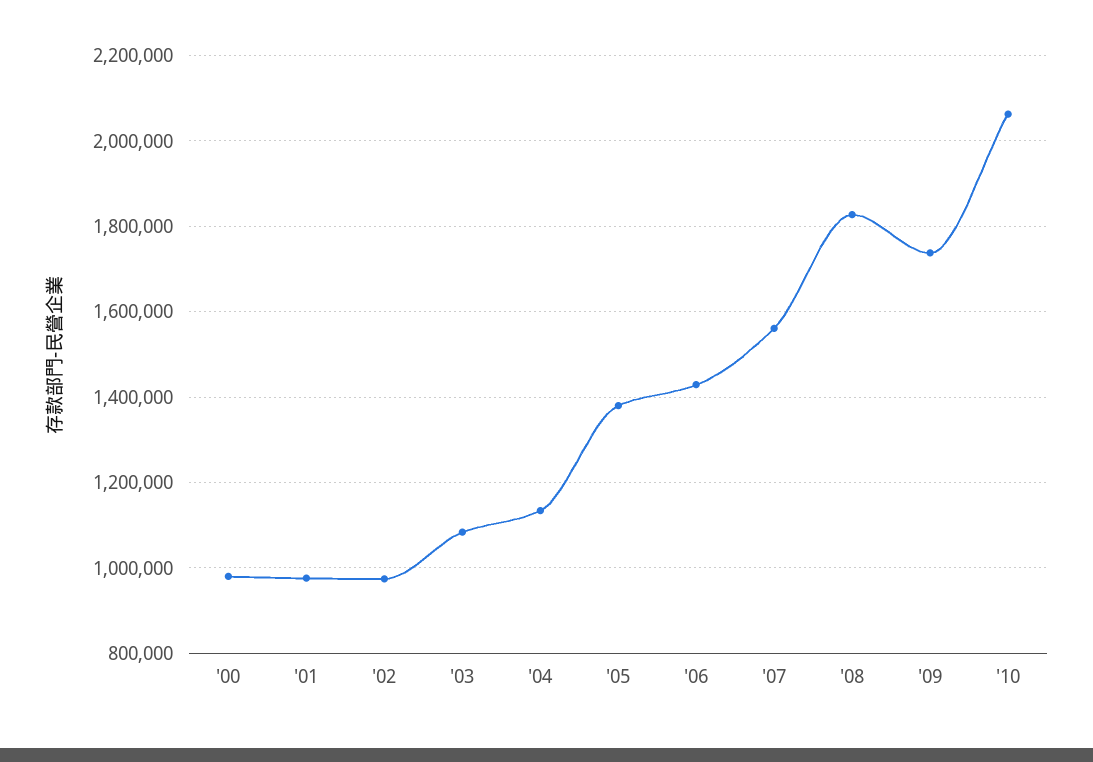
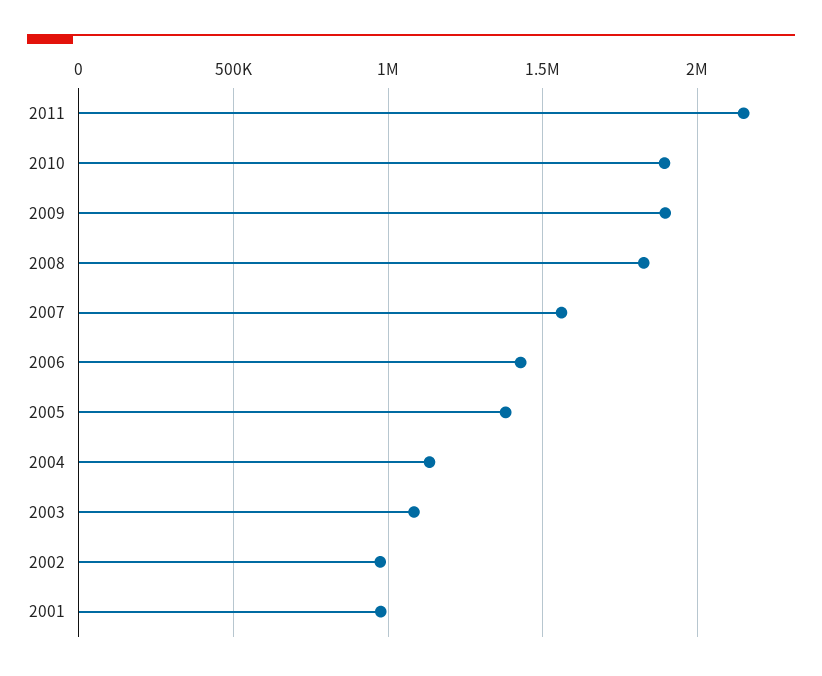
'00: 980000 -> none
'09: 1740000 -> 1900000
'10: 2060000 -> 1900000
2011: none -> 2150000

